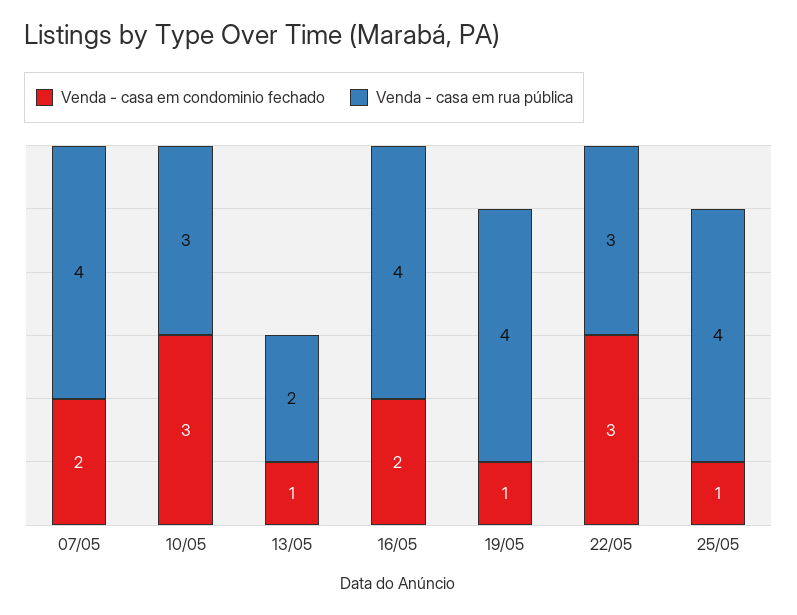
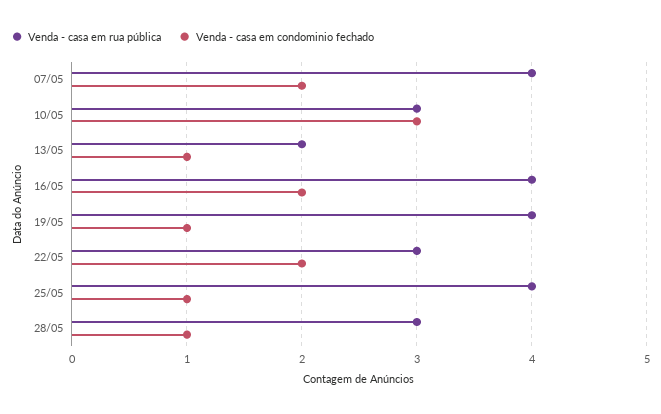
Venda - casa em condominio fechado, 22/05: 3 -> 2
Venda - casa em rua pública, 28/05: none -> 3
Venda - casa em condominio fechado, 28/05: none -> 1

